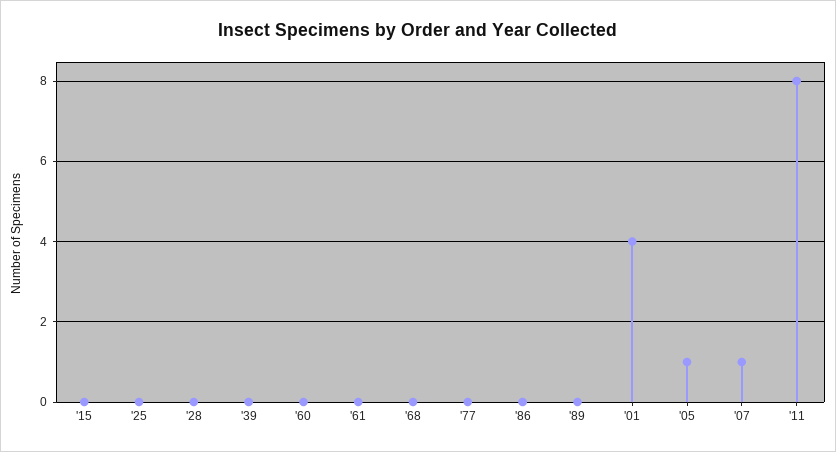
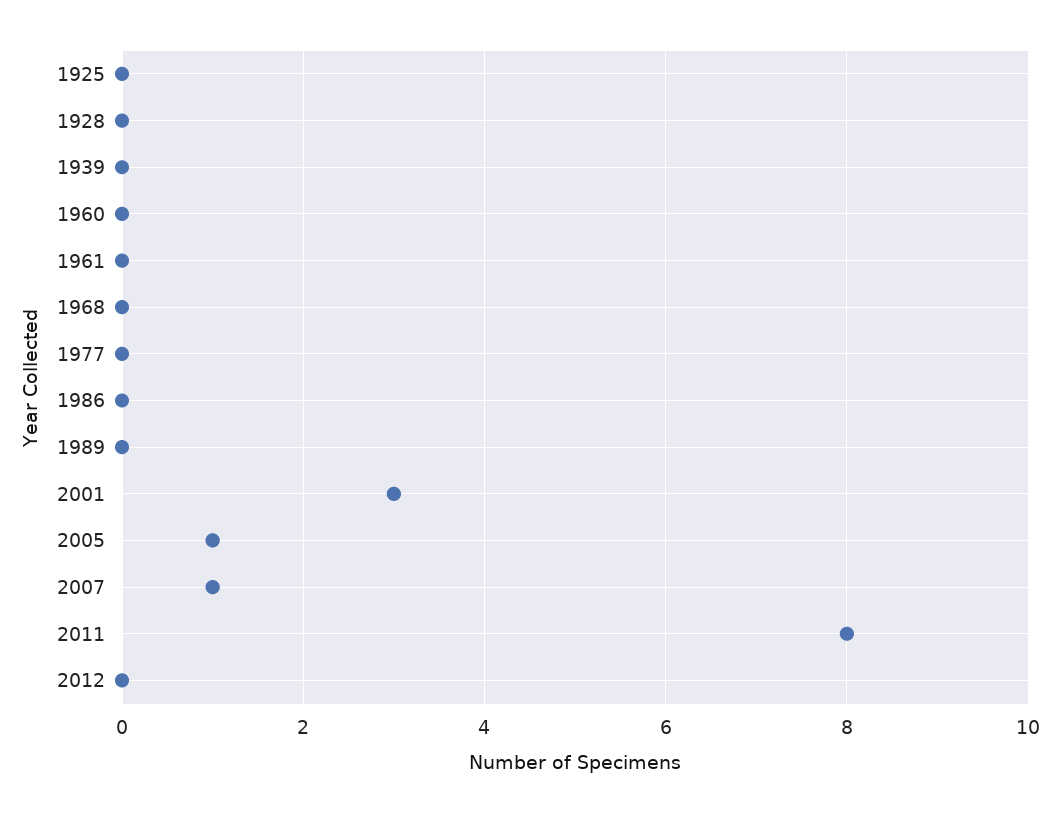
'15: 0 -> none
'01: 4 -> 3
2012: none -> 0

